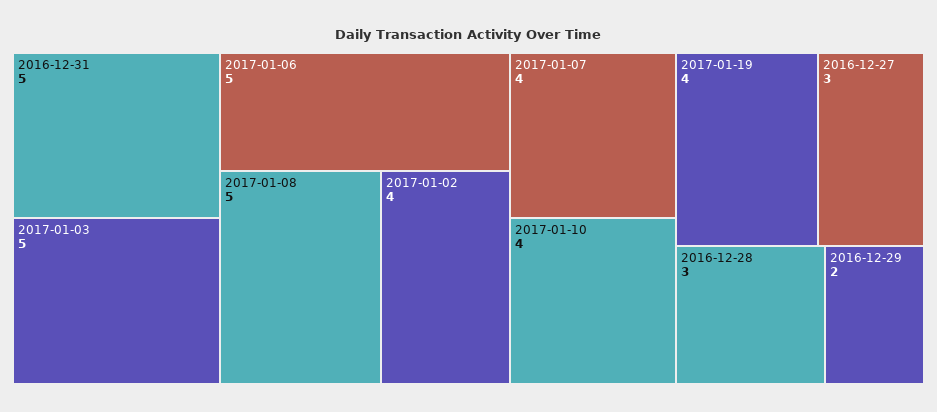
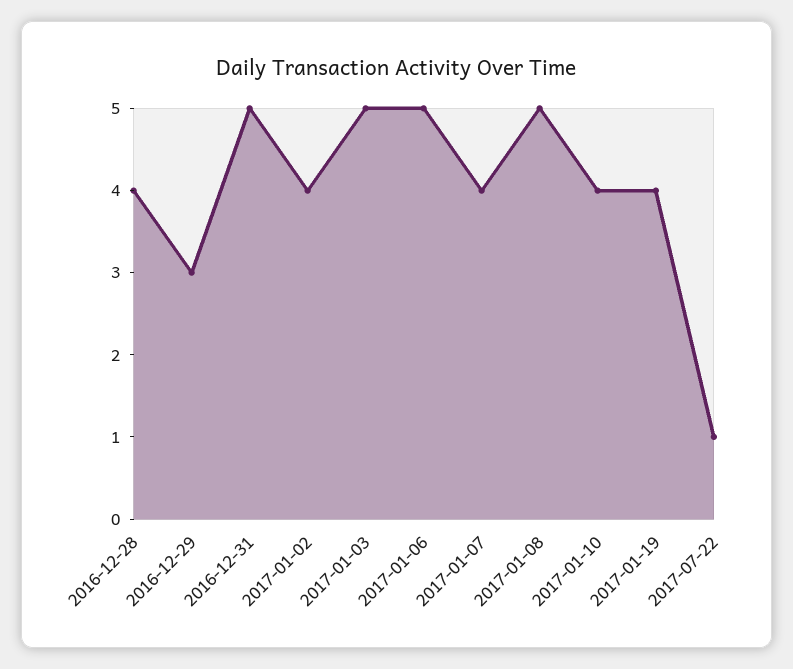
2016-12-27: 3 -> none
2016-12-28: 3 -> 4
2016-12-29: 2 -> 3
2017-07-22: none -> 1

